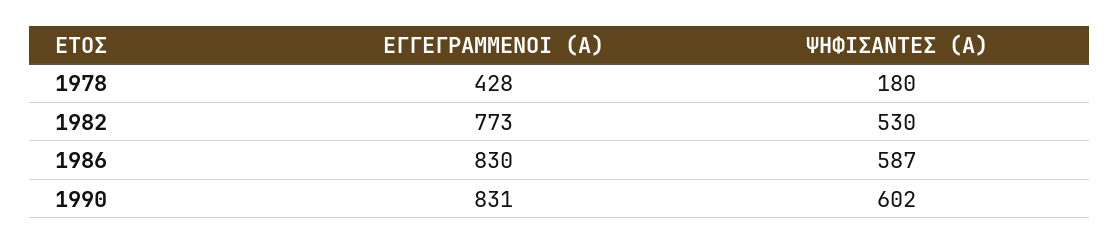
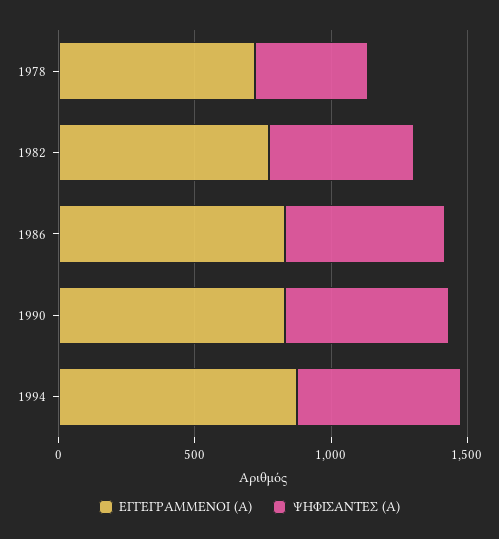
ΕΓΓΕΓΡΑΜΜΕΝΟΙ (Α), 1978: 428 -> 700
ΨΗΦΙΣΑΝΤΕΣ (Α), 1978: 180 -> 400
ΕΓΓΕΓΡΑΜΜΕΝΟΙ (Α), 1994: none -> 900
ΨΗΦΙΣΑΝΤΕΣ (Α), 1994: none -> 600

